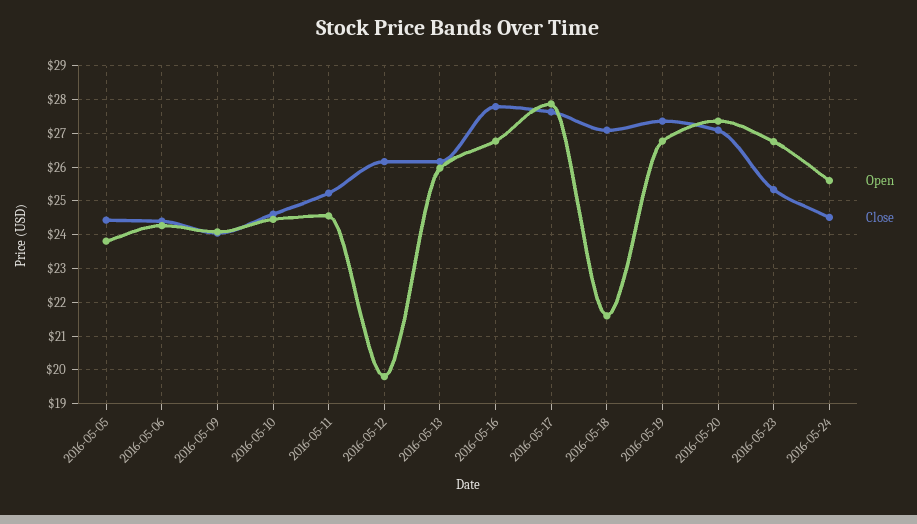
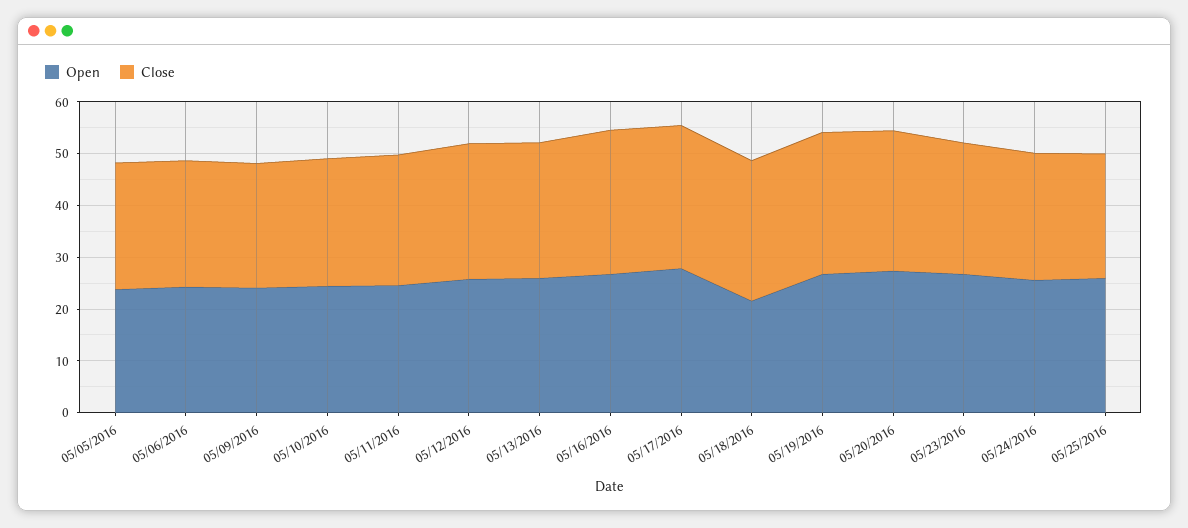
Open, 2016-05-12: 19.8 -> 26
Open, 05/25/2016: none -> 26
Close, 05/25/2016: none -> 24

